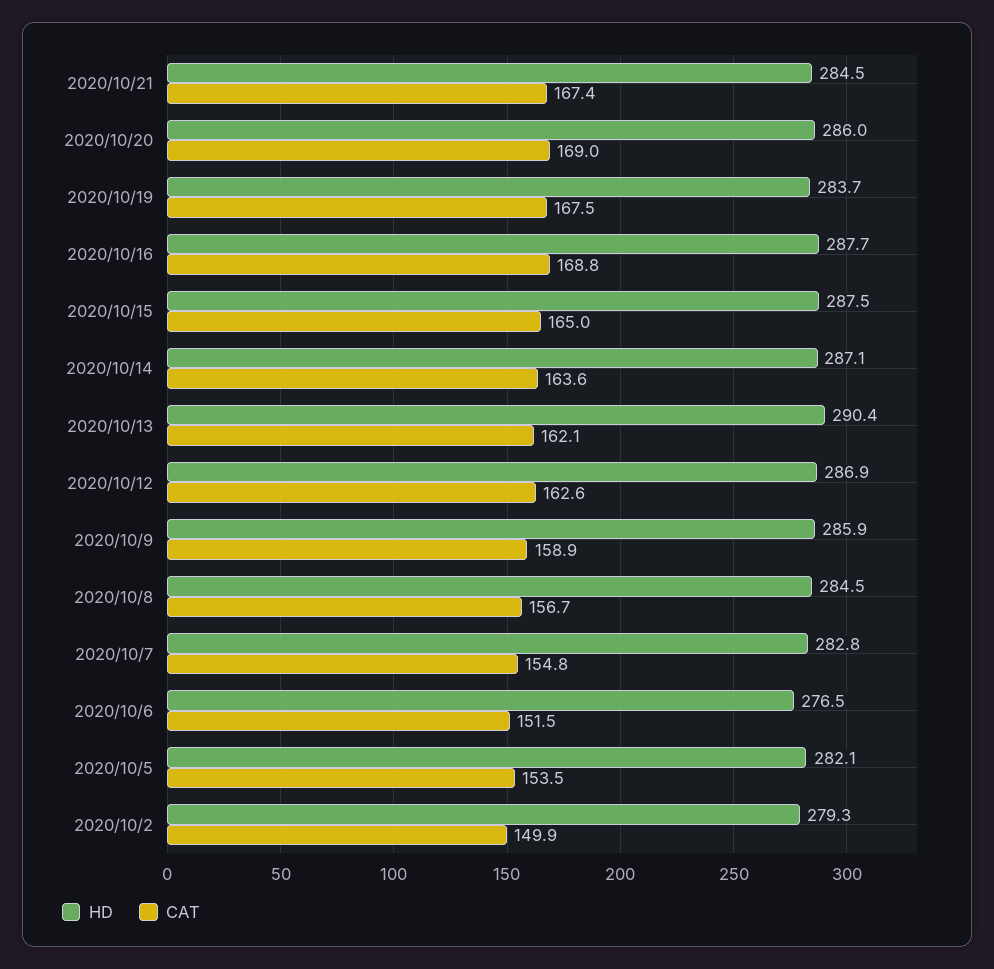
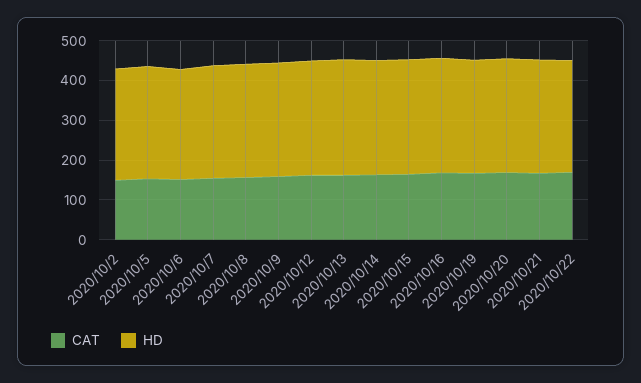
CAT, 2020/10/22: none -> 175
HD, 2020/10/22: none -> 275

